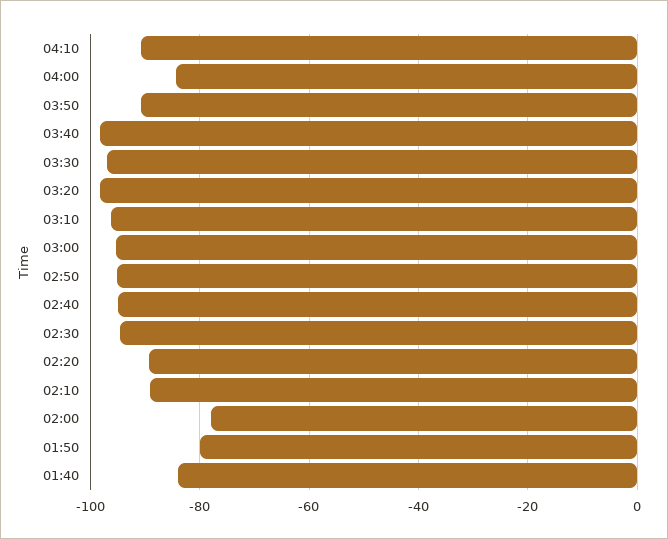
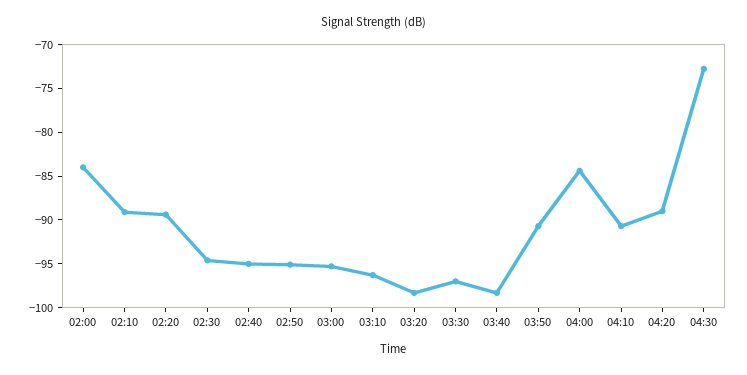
02:00: -78 -> -84
01:50: -80 -> none
01:40: -84 -> none
04:20: none -> -89
04:30: none -> -73

